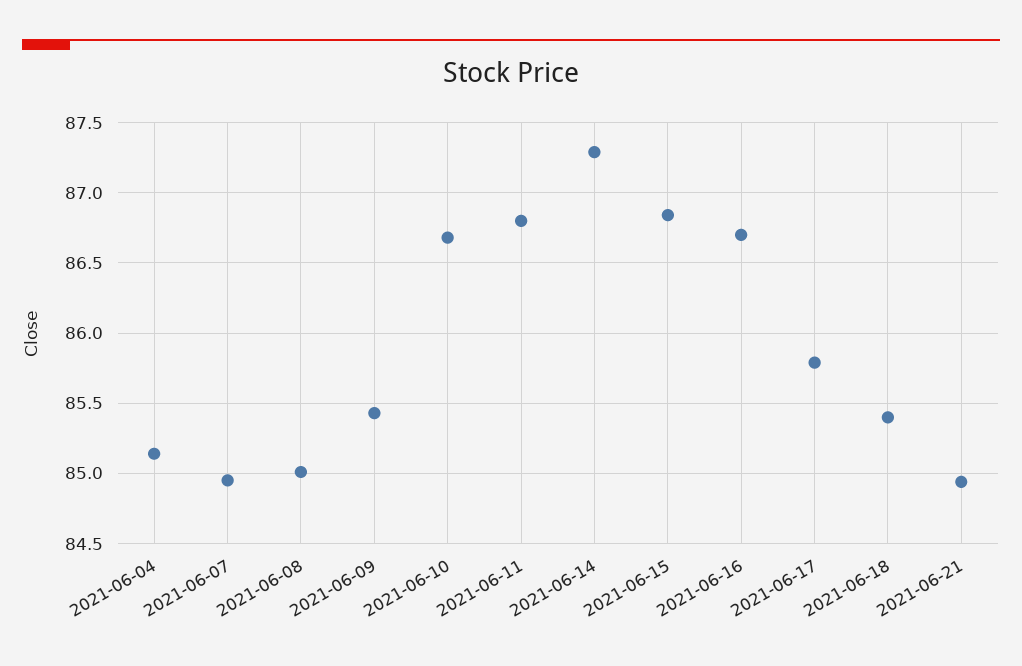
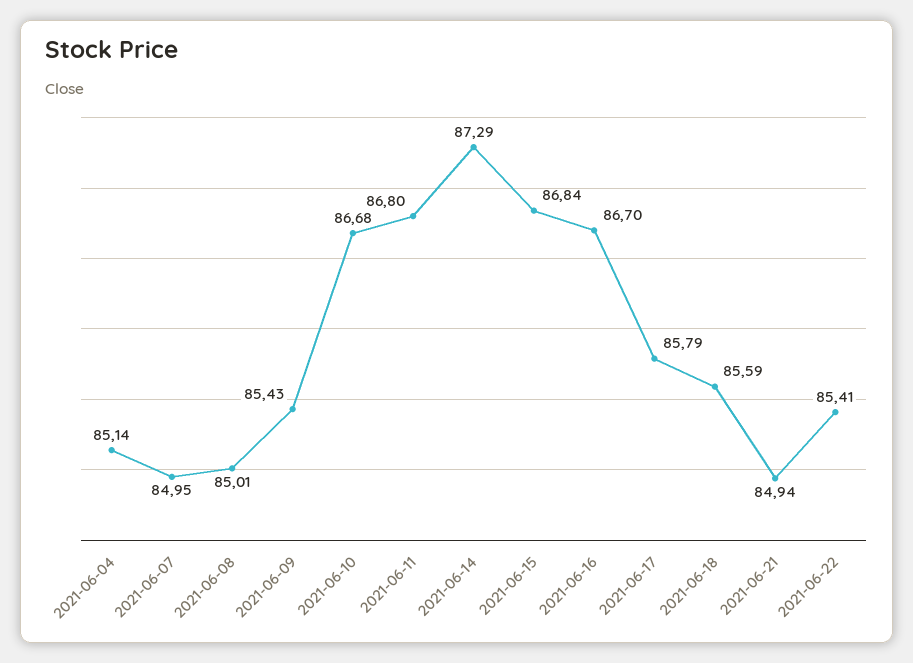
2021-06-18: 85.4 -> 85.59
2021-06-22: none -> 85.41

